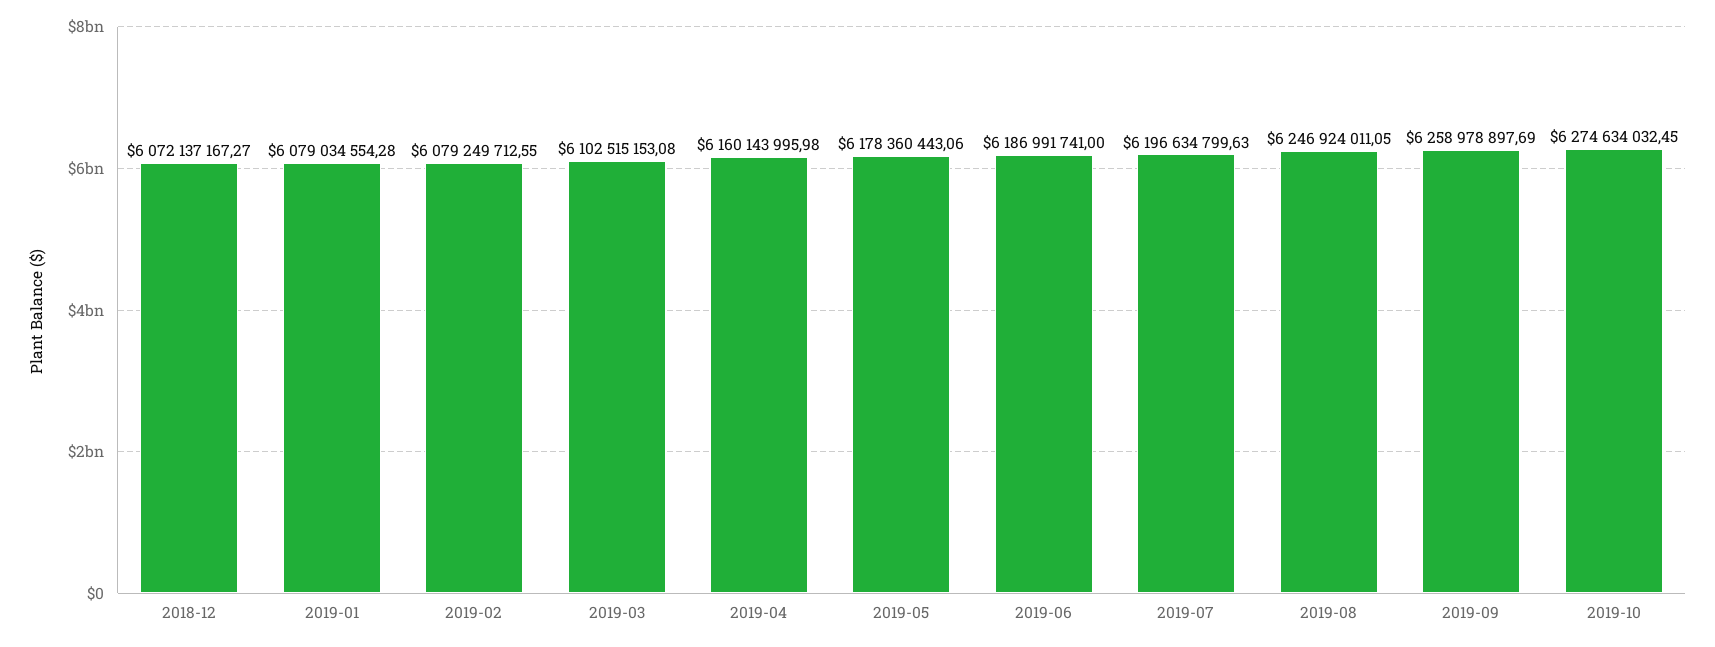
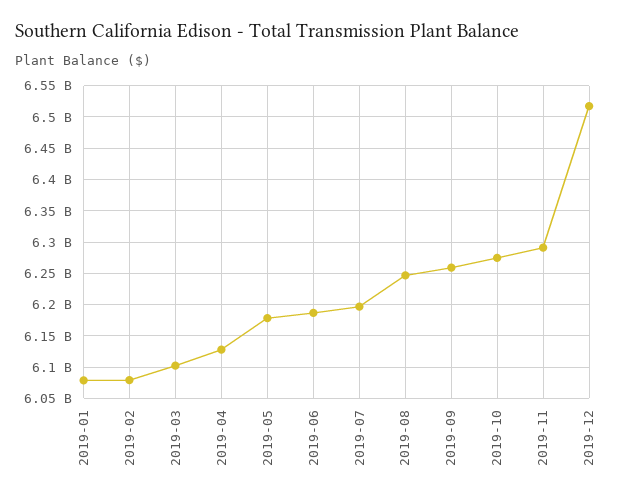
2018-12: 6072137167.27 -> none
2019-04: 6160143995.98 -> 6130000000
2019-11: none -> 6290000000
2019-12: none -> 6520000000

